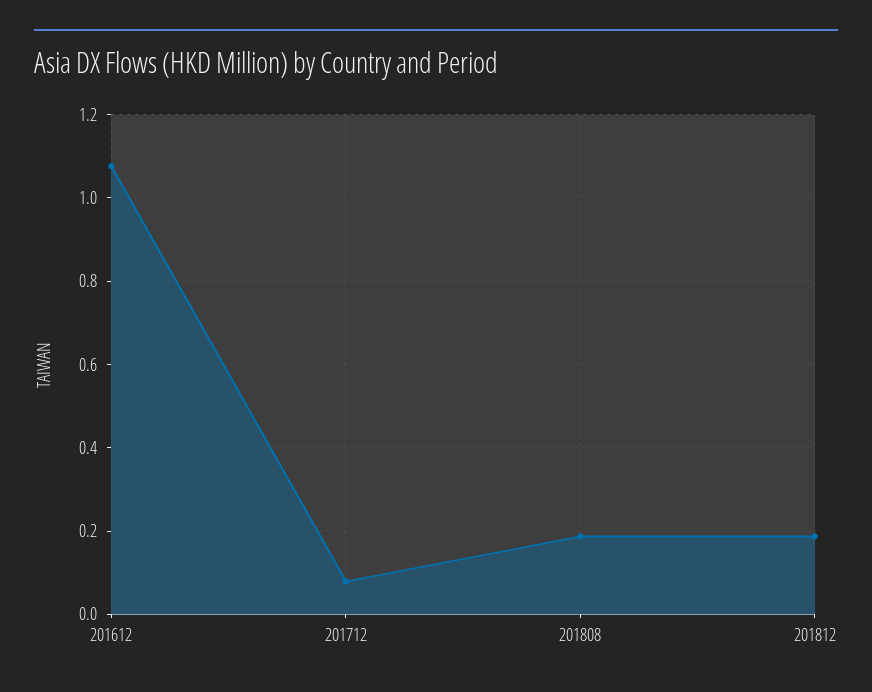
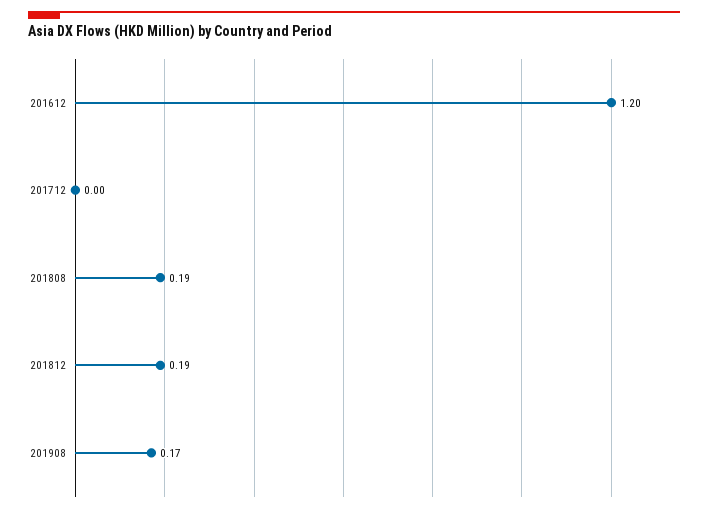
201612: 1.08 -> 1.2
201712: 0.08 -> 0
201908: none -> 0.17

